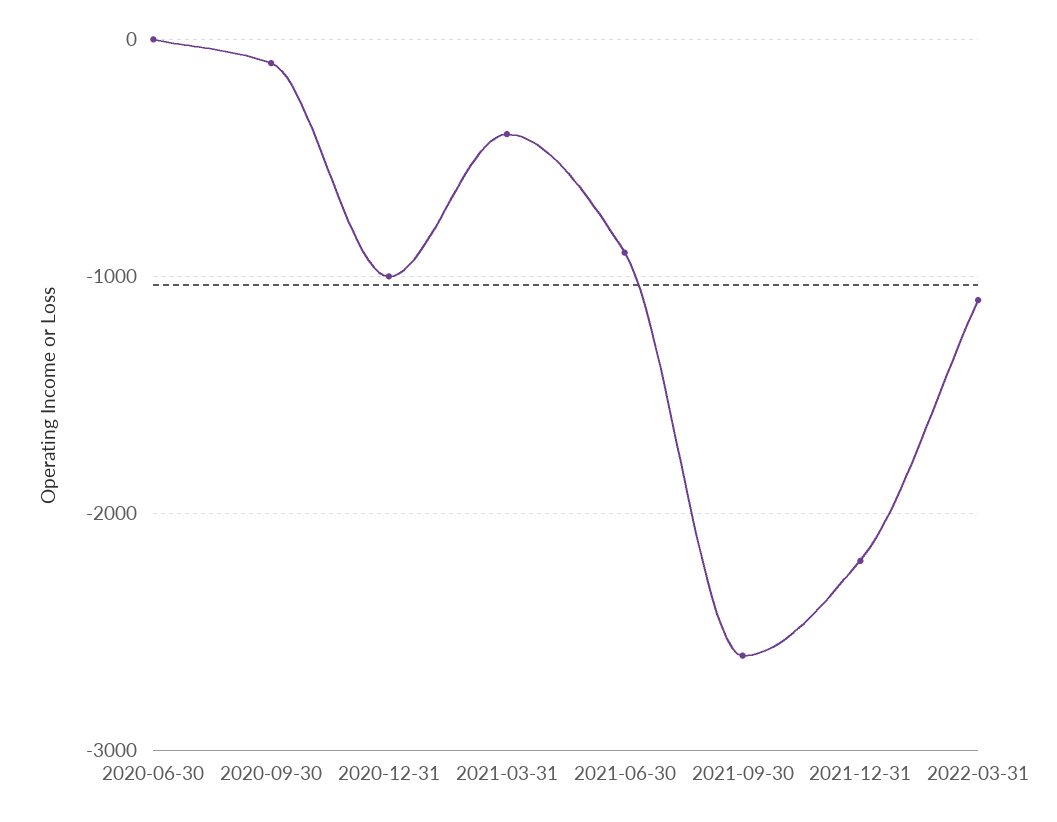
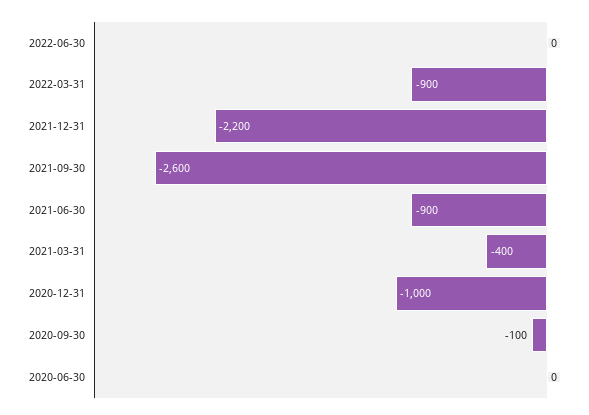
2022-03-31: -1100 -> -900
2022-06-30: none -> 0

